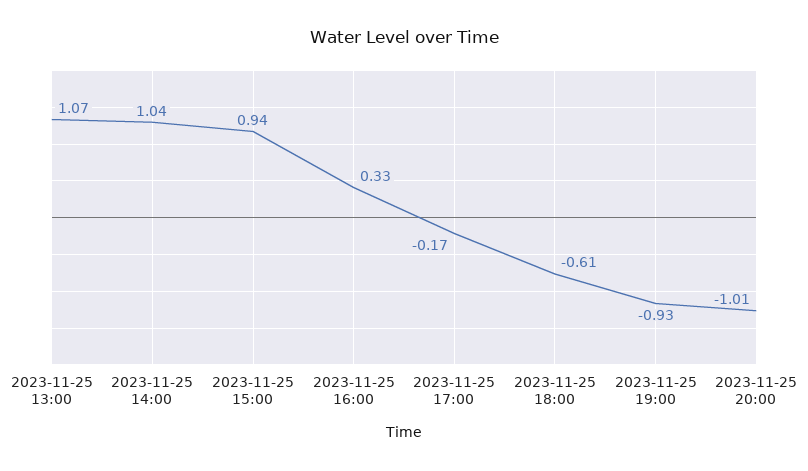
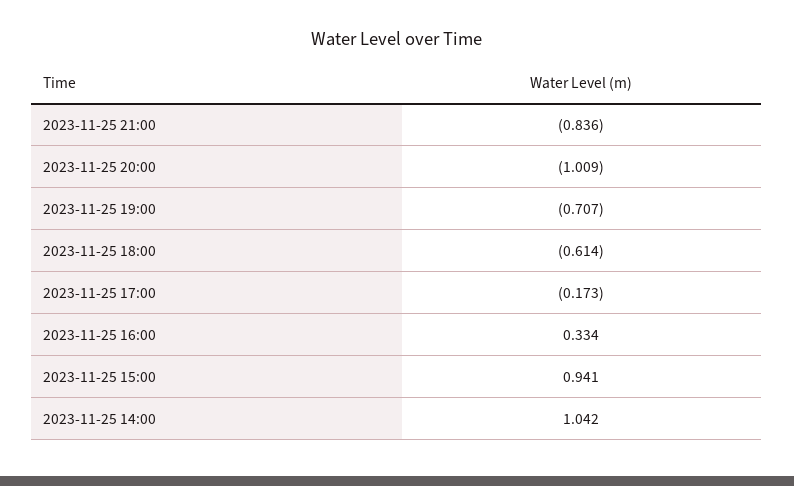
2023-11-25 13:00: 1.07 -> none
2023-11-25 19:00: -0.93 -> -0.707
2023-11-25 21:00: none -> -0.836

